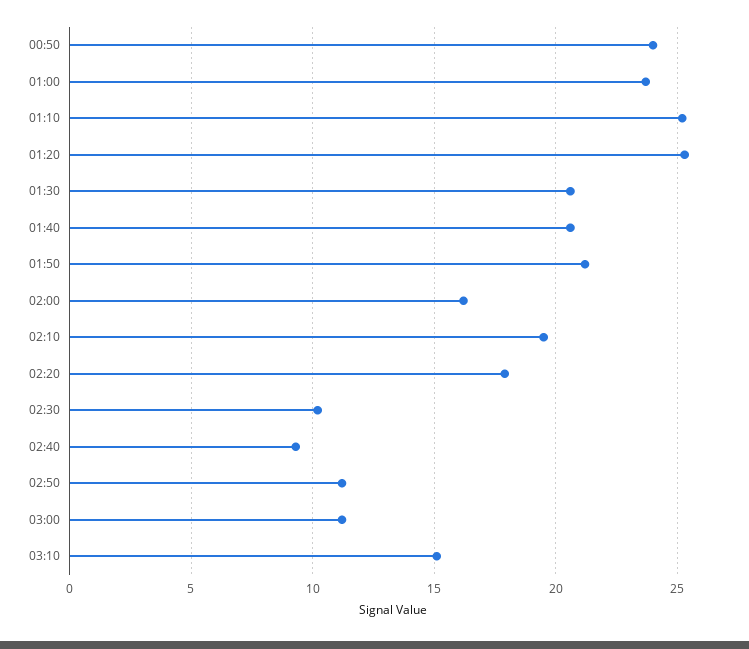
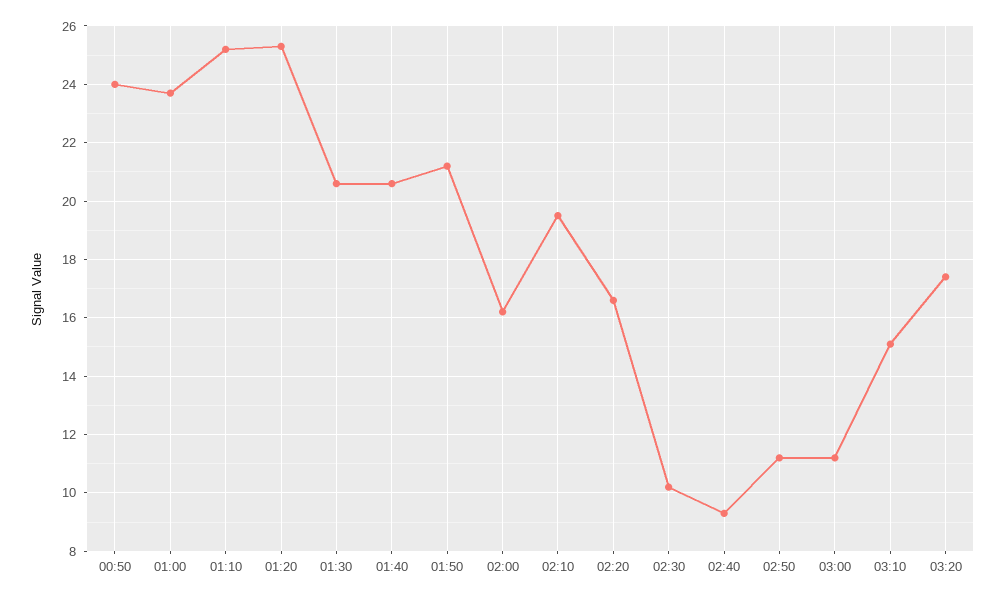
02:20: 18 -> 16.5
03:20: none -> 17.5

